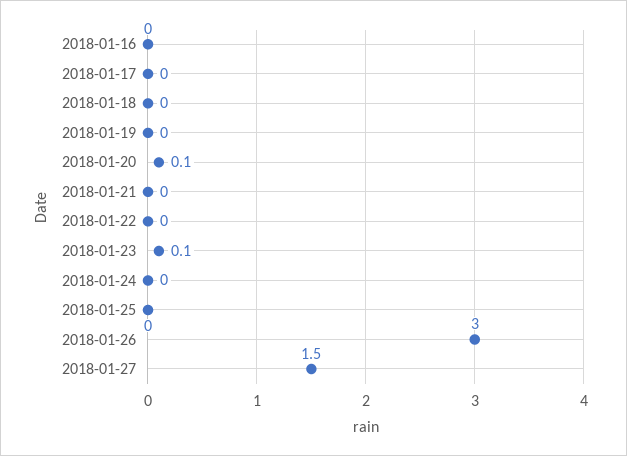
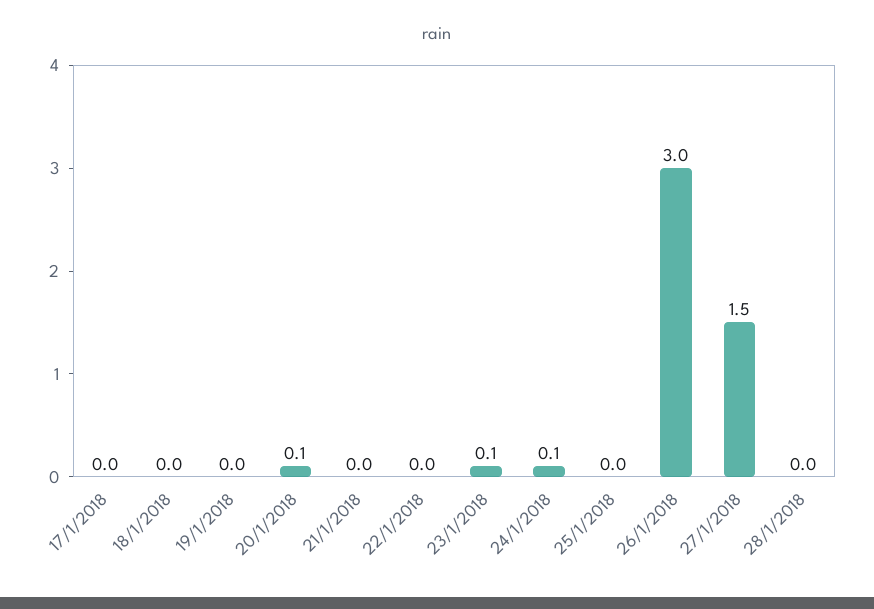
2018-01-16: 0 -> none
2018-01-24: 0 -> 0.1
28/1/2018: none -> 0

